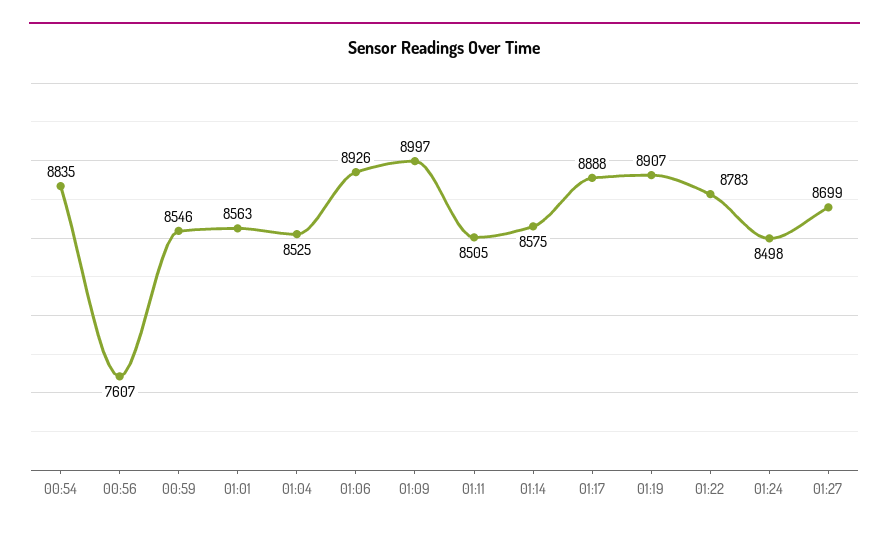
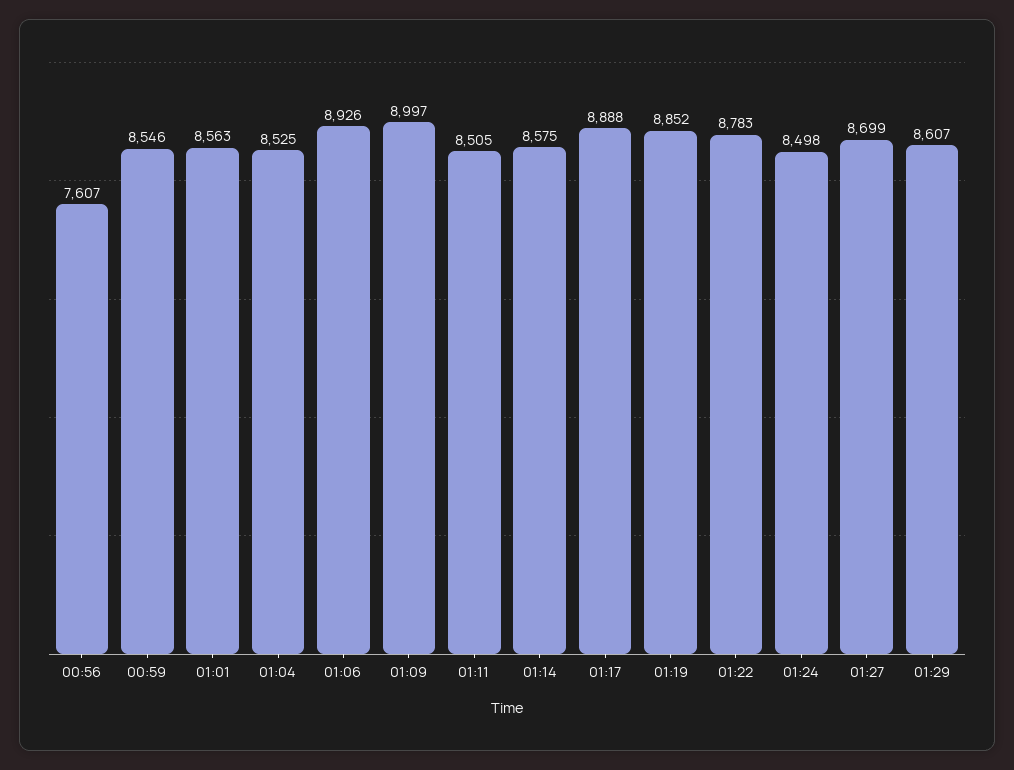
00:54: 8835 -> none
01:19: 8907 -> 8852
01:29: none -> 8607

